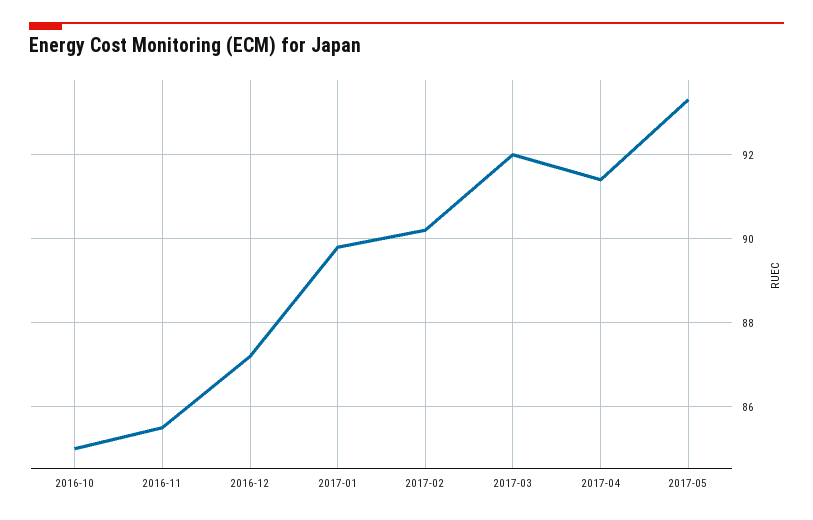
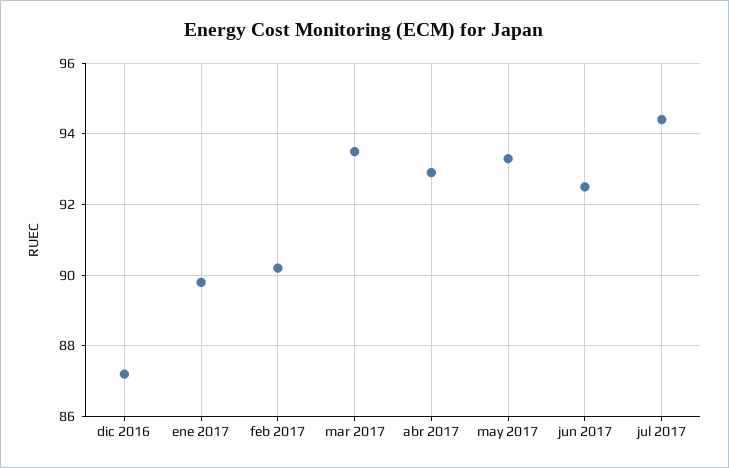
2016-10: 85 -> none
2016-11: 85.5 -> none
2017-03: 92 -> 93.5
2017-04: 91.5 -> 93
jun 2017: none -> 92.5
jul 2017: none -> 94.5

